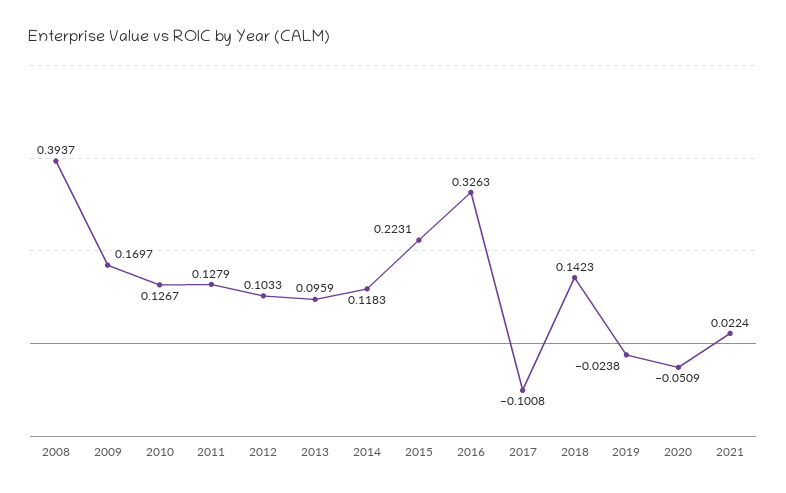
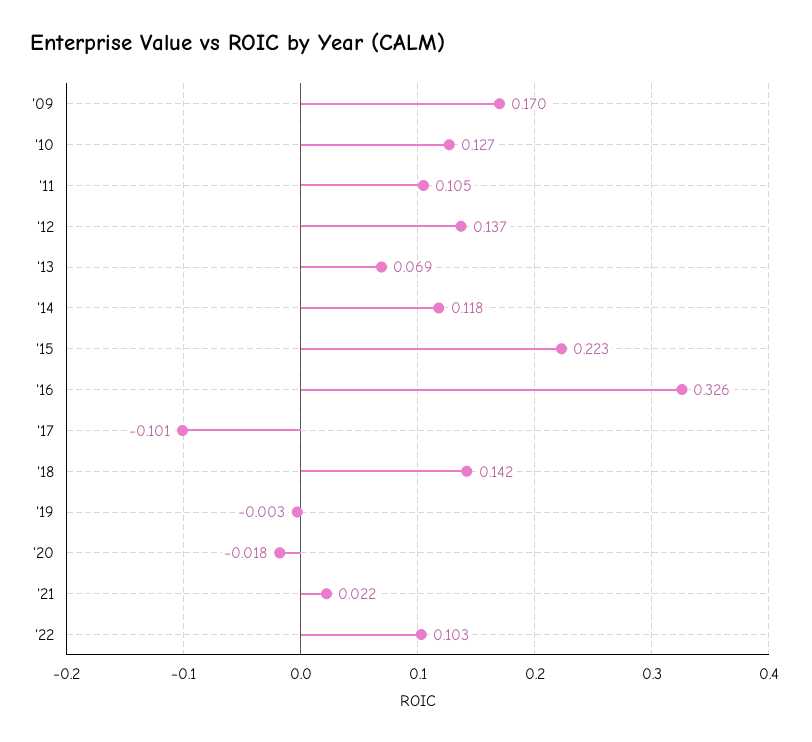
2008: 0.3937 -> none
2011: 0.1279 -> 0.105
2012: 0.1033 -> 0.137
2013: 0.0959 -> 0.069
2019: -0.0238 -> -0.003
2020: -0.0509 -> -0.018
'22: none -> 0.103

